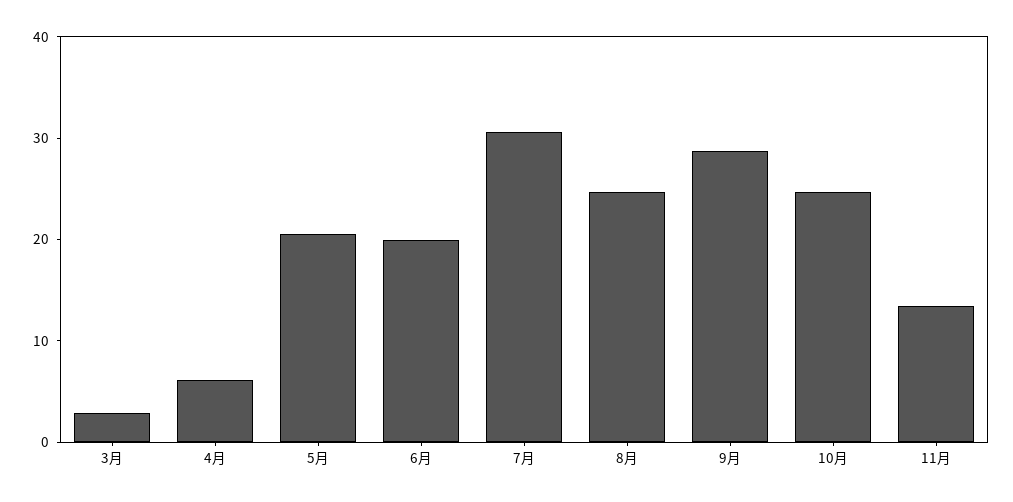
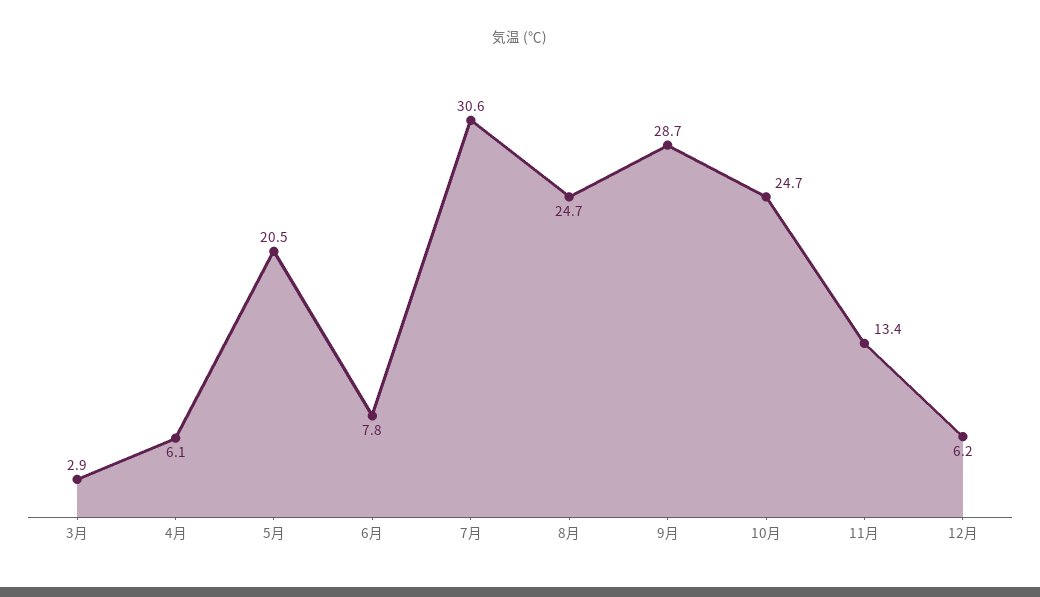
6月: 20 -> 7.8
12月: none -> 6.2

